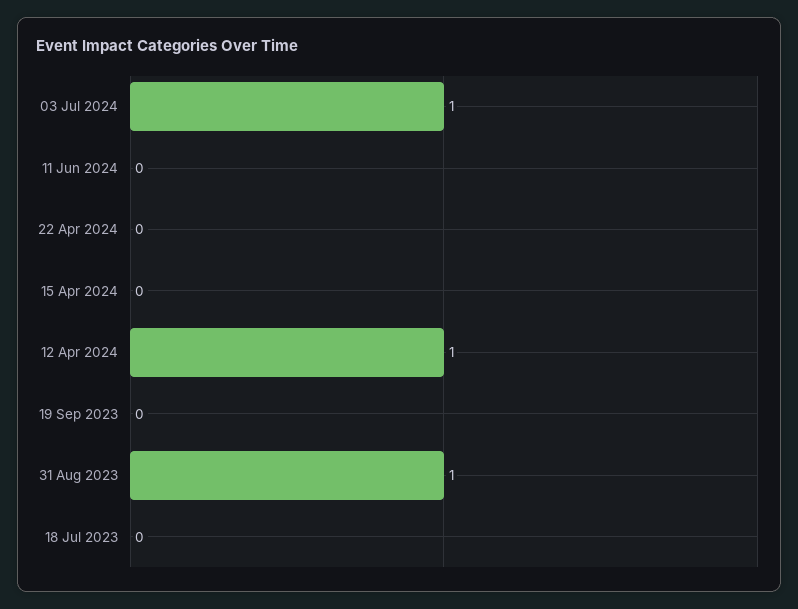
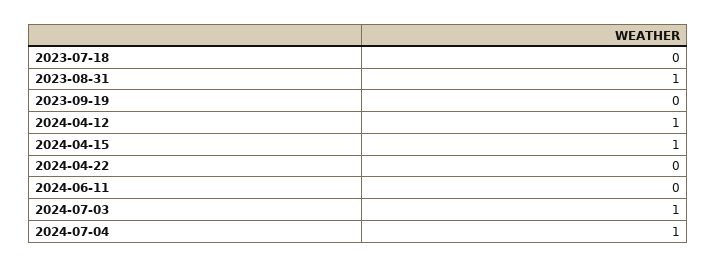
15 Apr 2024: 0 -> 1
2024-07-04: none -> 1

